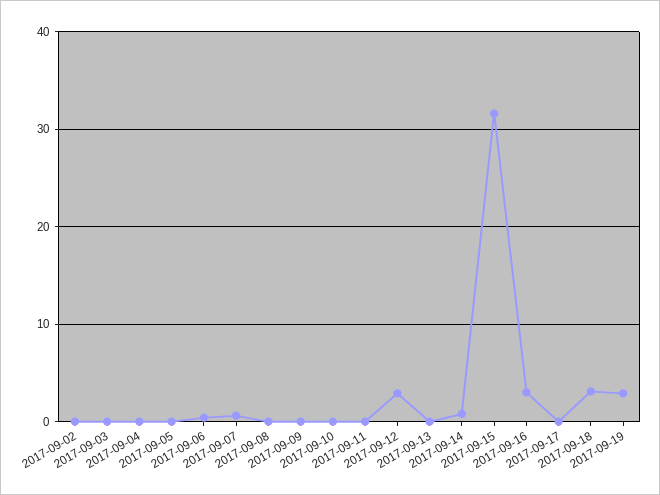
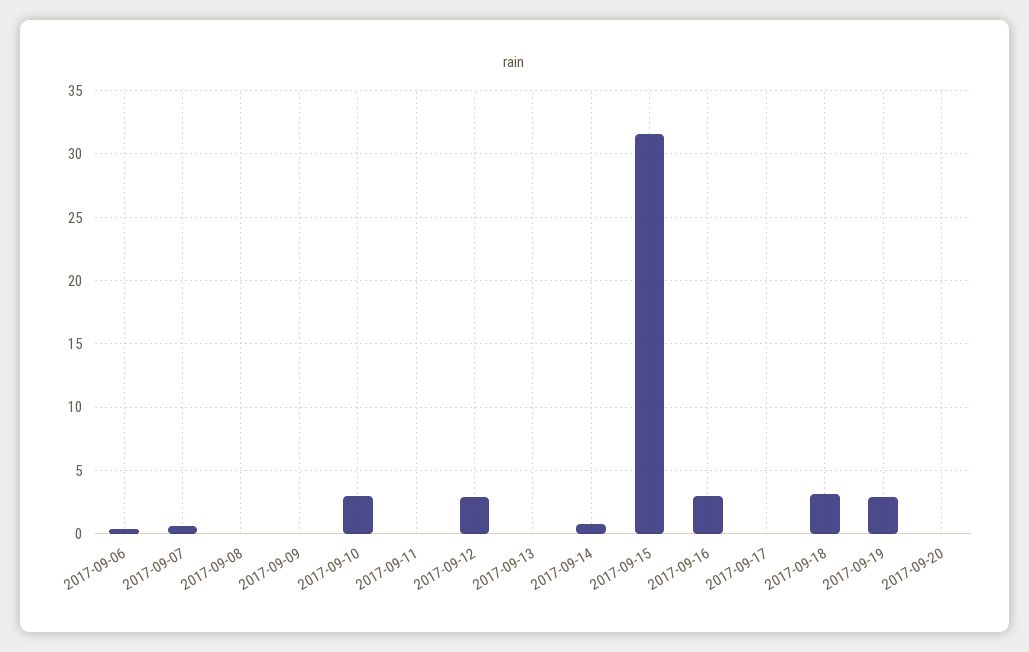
2017-09-02: 0 -> none
2017-09-03: 0 -> none
2017-09-04: 0 -> none
2017-09-05: 0 -> none
2017-09-10: 0 -> 3
2017-09-20: none -> 0

